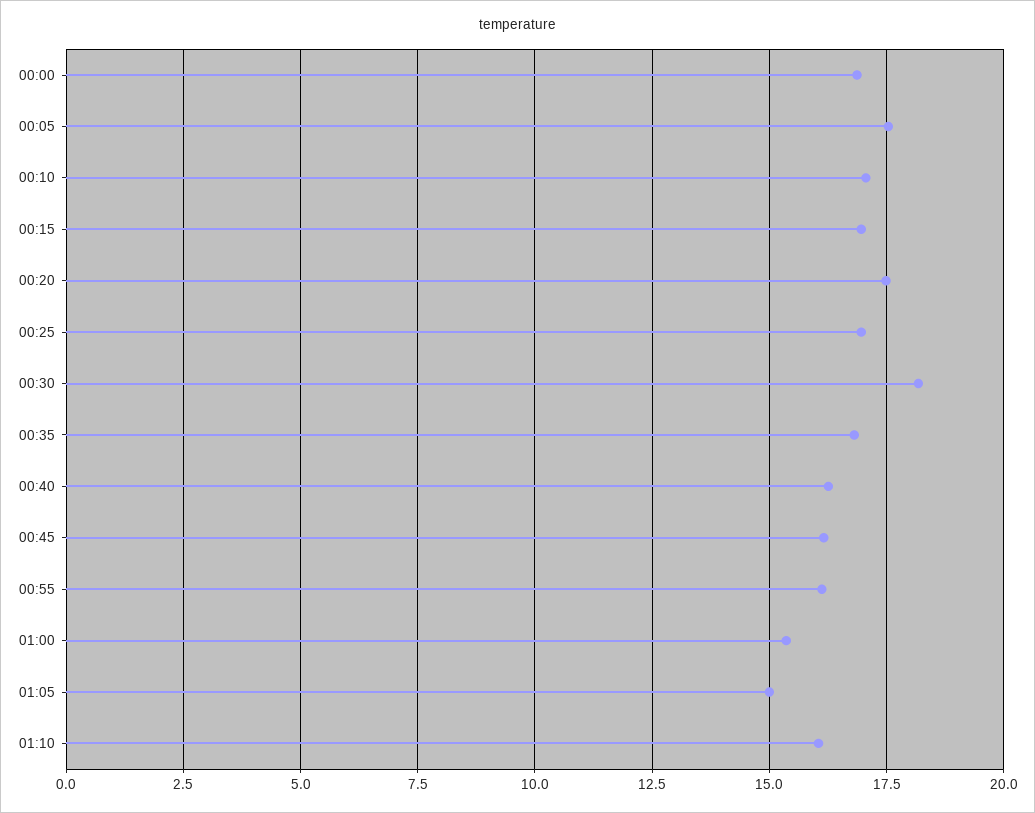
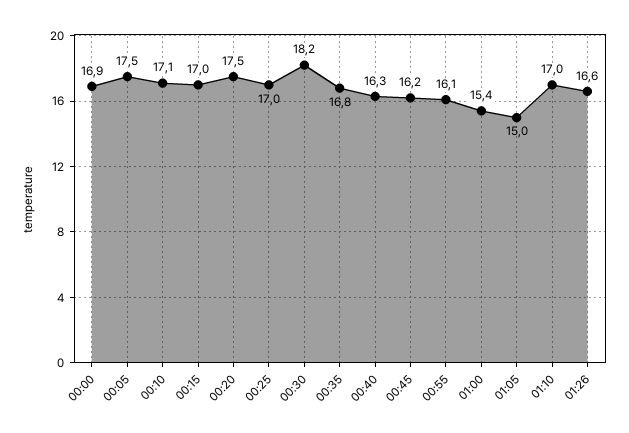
01:10: 16 -> 17
01:26: none -> 16.6

